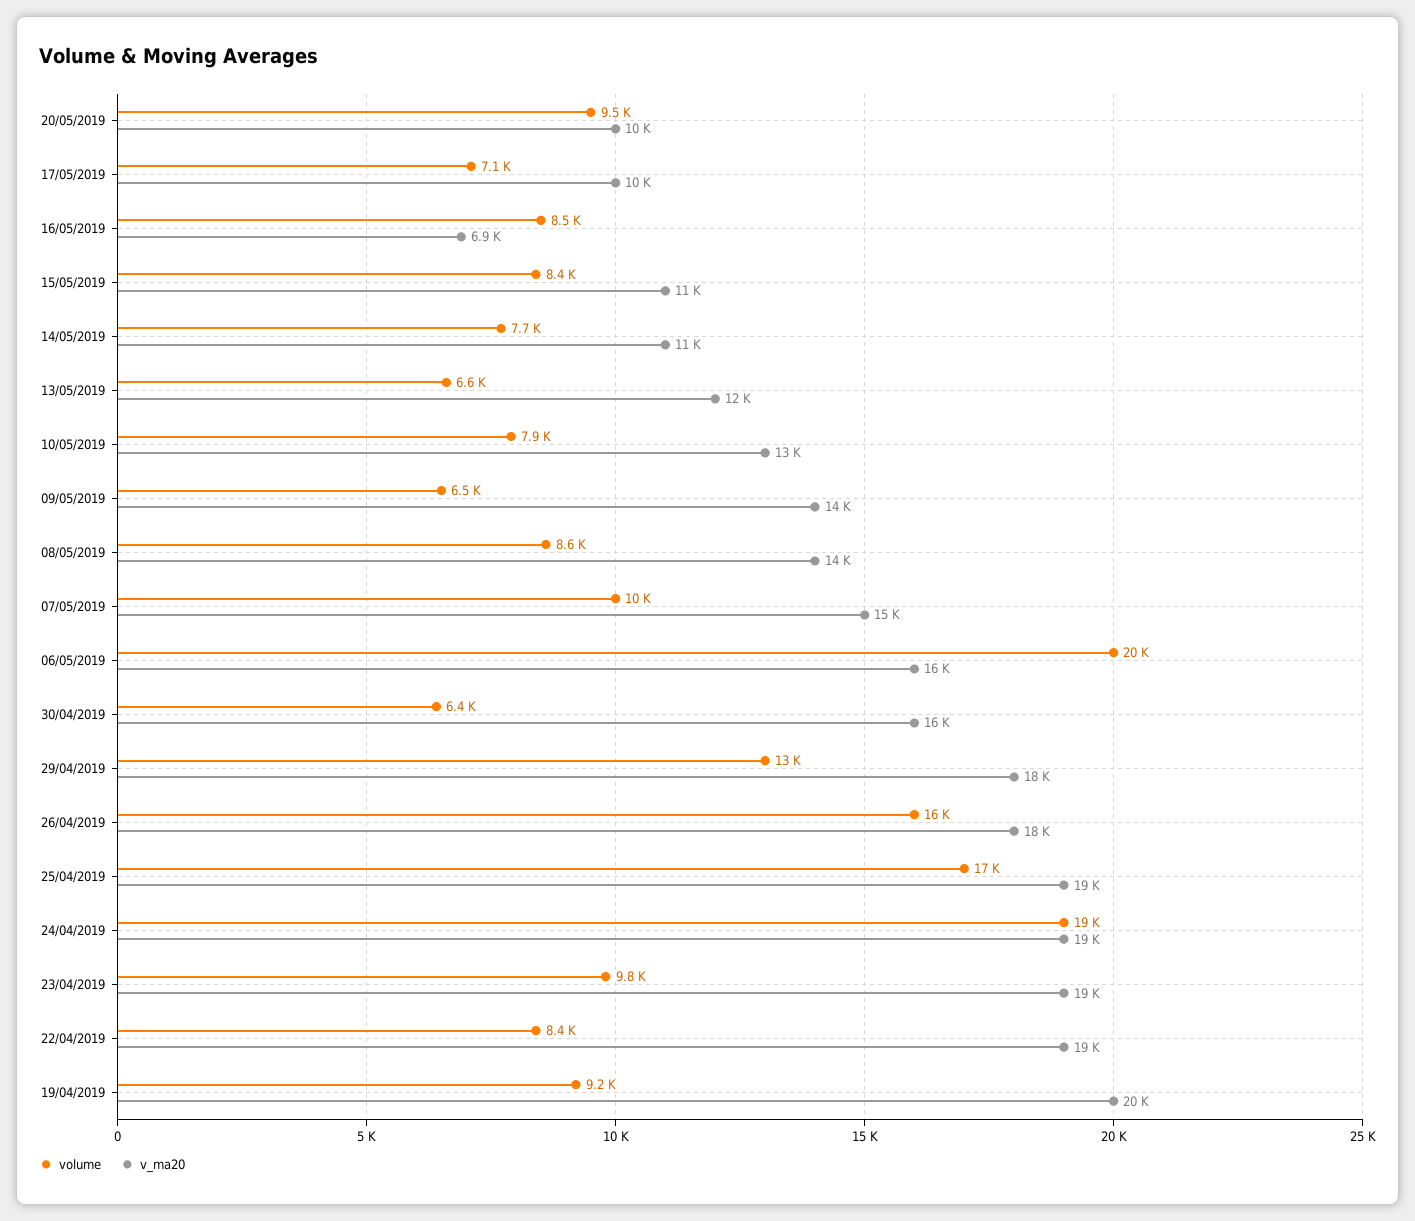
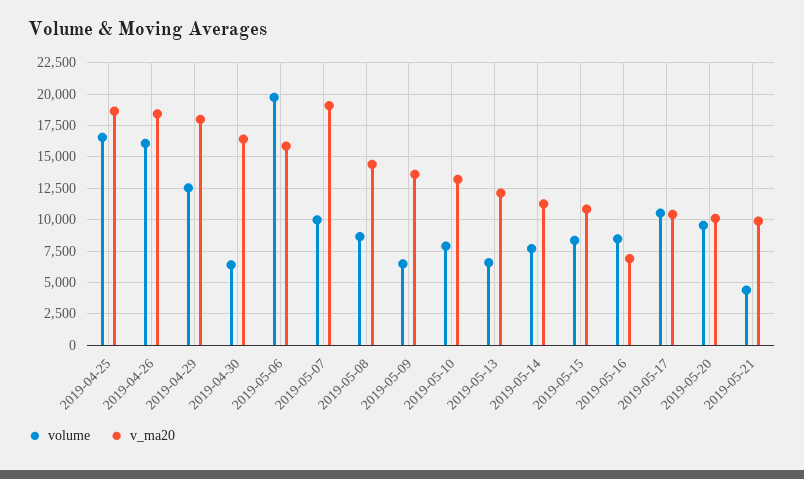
volume, 17/05/2019: 7100 -> 10500
v_ma20, 07/05/2019: 15000 -> 19000
volume, 24/04/2019: 19000 -> none
v_ma20, 24/04/2019: 19000 -> none
volume, 23/04/2019: 9800 -> none
v_ma20, 23/04/2019: 19000 -> none
volume, 22/04/2019: 8400 -> none
v_ma20, 22/04/2019: 19000 -> none
volume, 19/04/2019: 9200 -> none
v_ma20, 19/04/2019: 20000 -> none
volume, 2019-05-21: none -> 4500
v_ma20, 2019-05-21: none -> 10000

